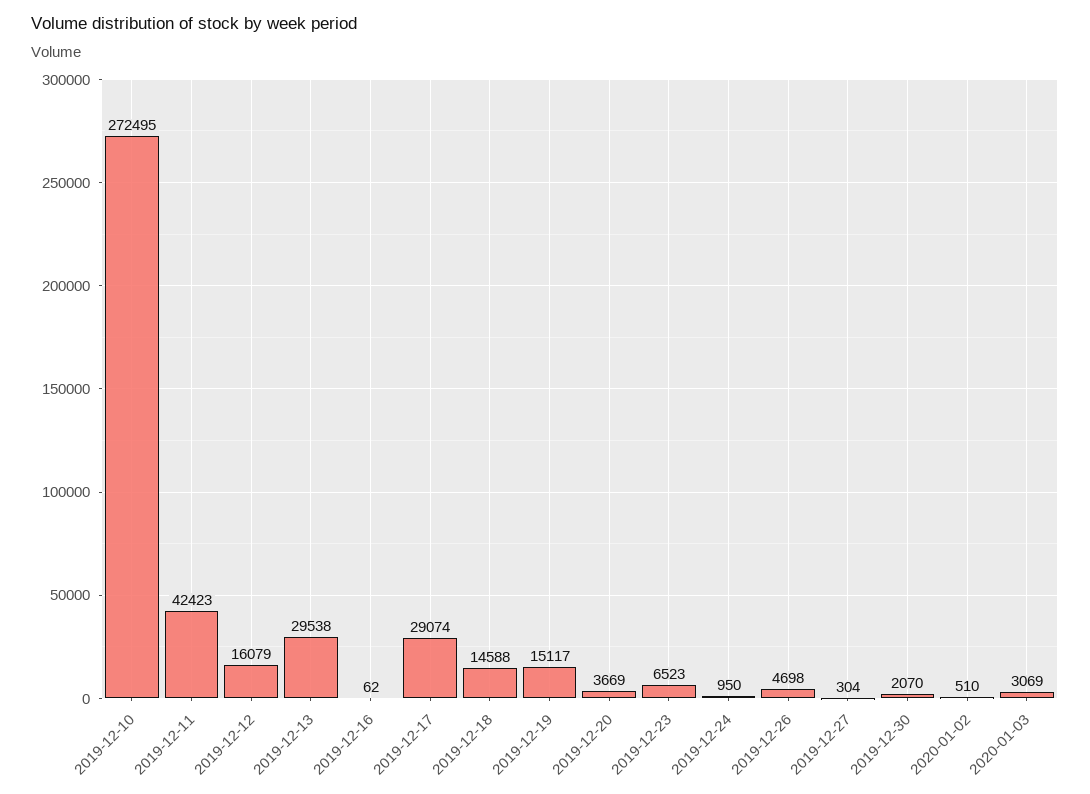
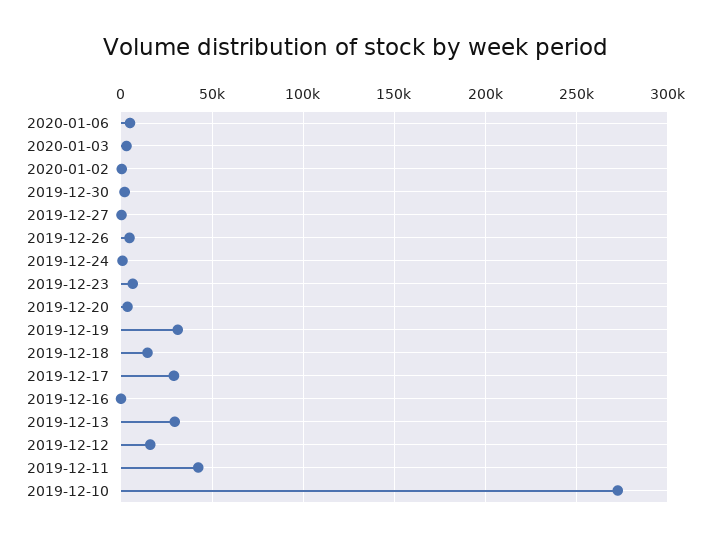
2019-12-19: 15117 -> 30000
2020-01-06: none -> 5000

